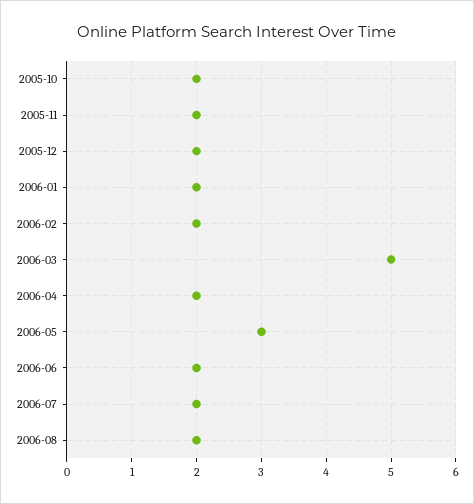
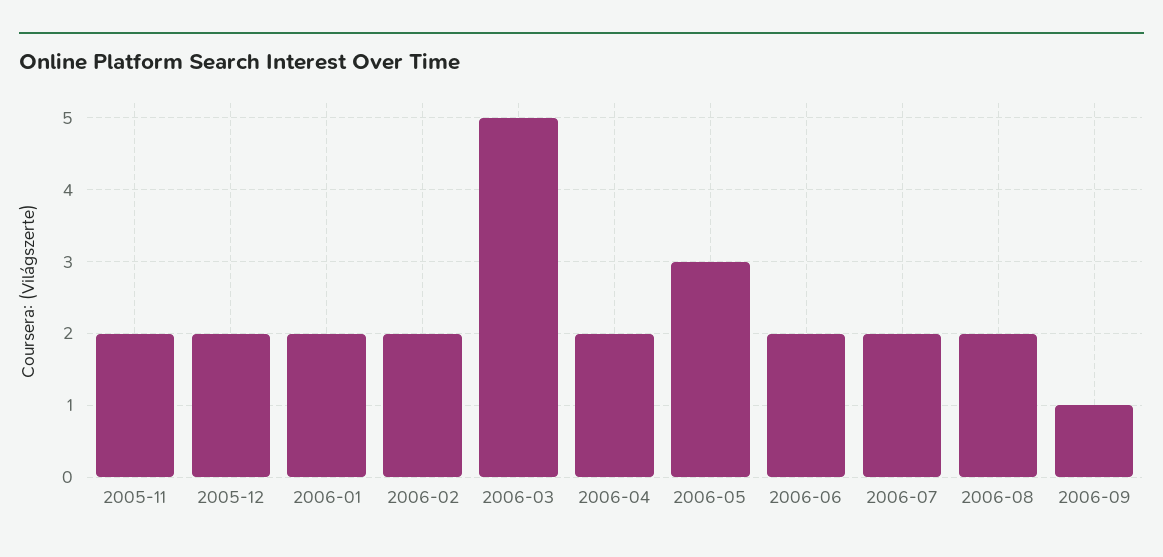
2005-10: 2 -> none
2006-09: none -> 1

